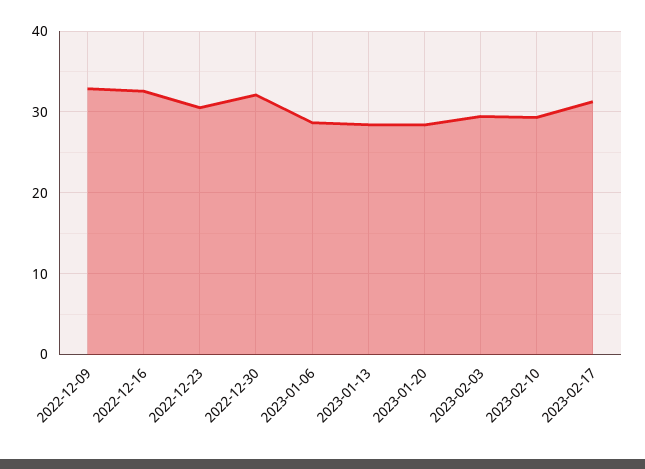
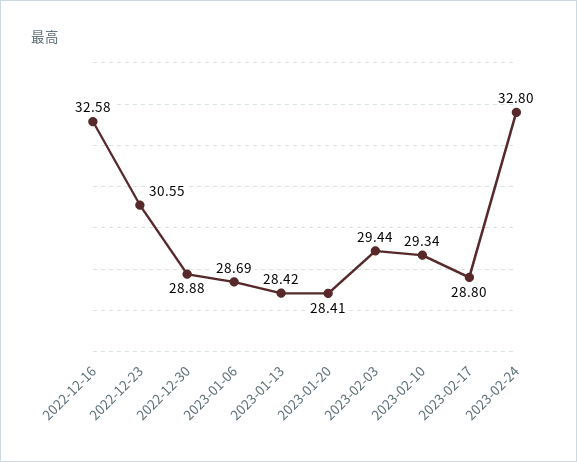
2022-12-09: 33 -> none
2022-12-30: 32 -> 28.88
2023-02-17: 31 -> 28.8
2023-02-24: none -> 32.8

